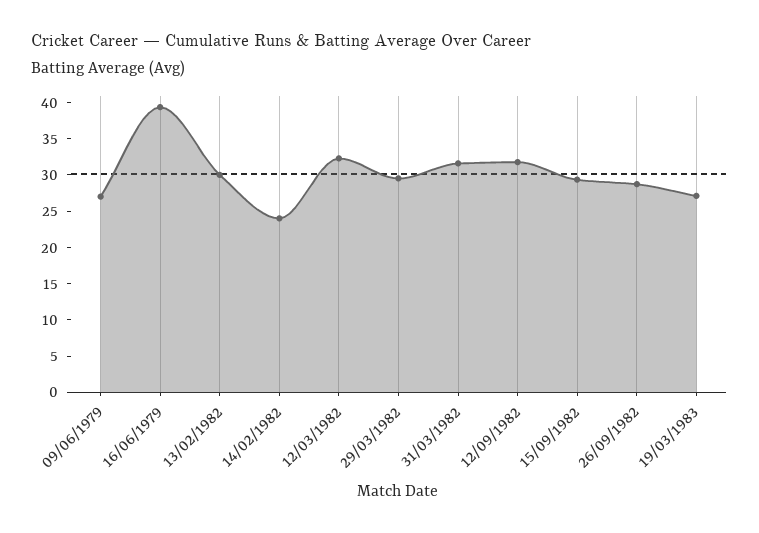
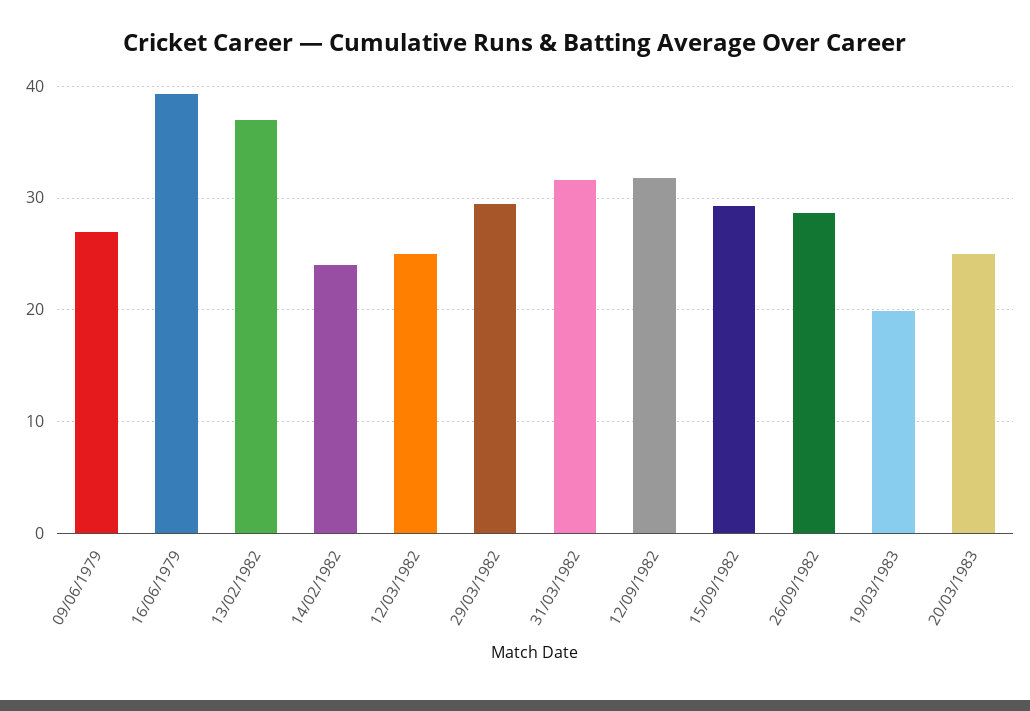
13/02/1982: 30 -> 37
12/03/1982: 32.5 -> 25
19/03/1983: 27.5 -> 20
20/03/1983: none -> 25

